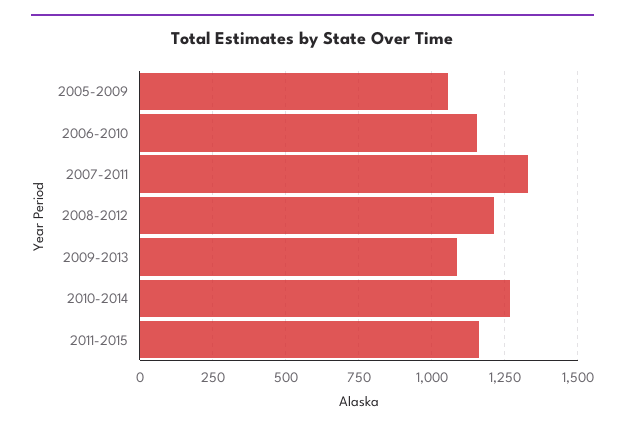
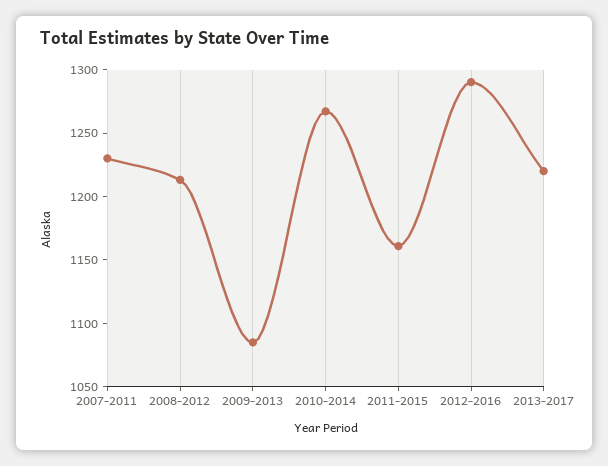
2005-2009: 1050 -> none
2006-2010: 1150 -> none
2007-2011: 1325 -> 1230
2012-2016: none -> 1290
2013-2017: none -> 1220

